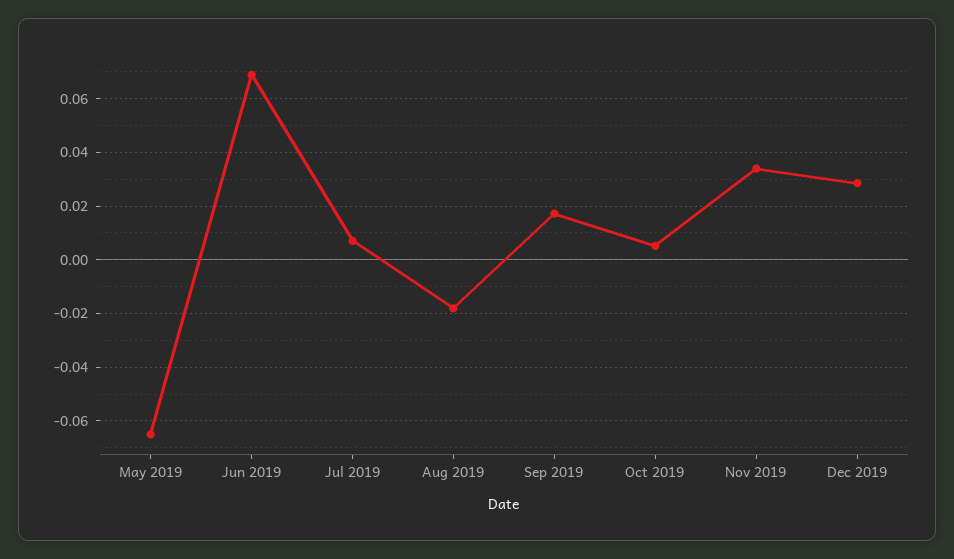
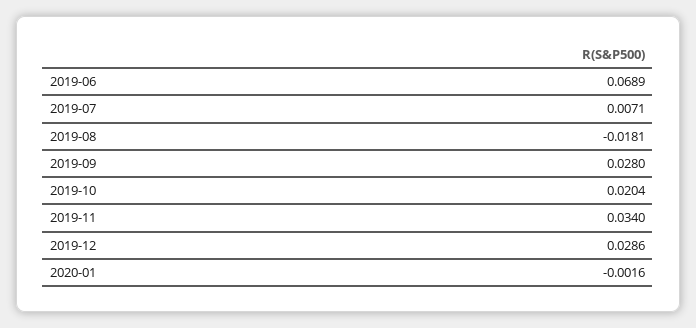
May 2019: -0.065 -> none
Sep 2019: 0.0175 -> 0.028
Oct 2019: 0.005 -> 0.0204
2020-01: none -> -0.0016

